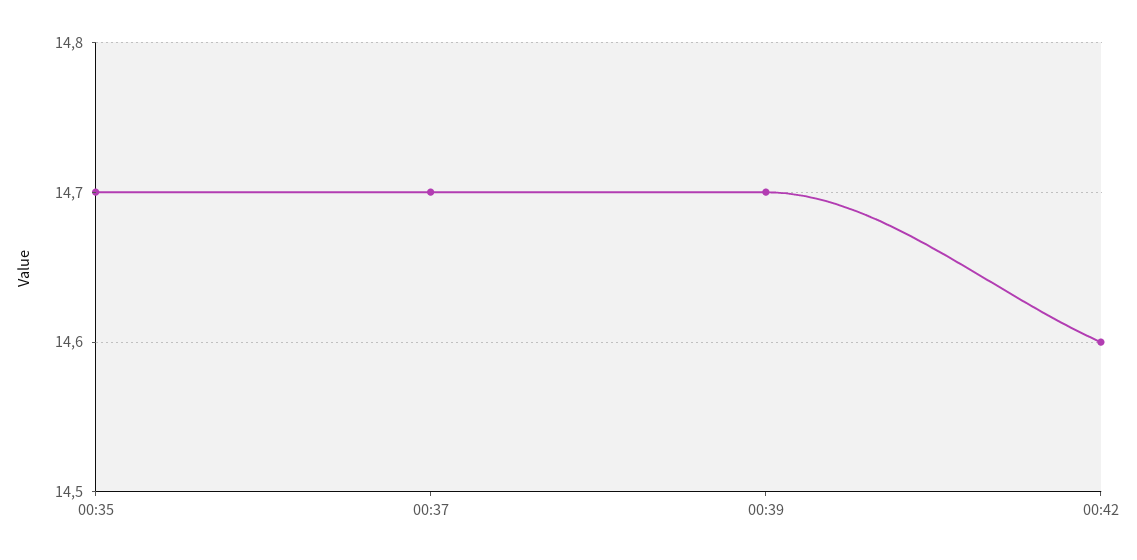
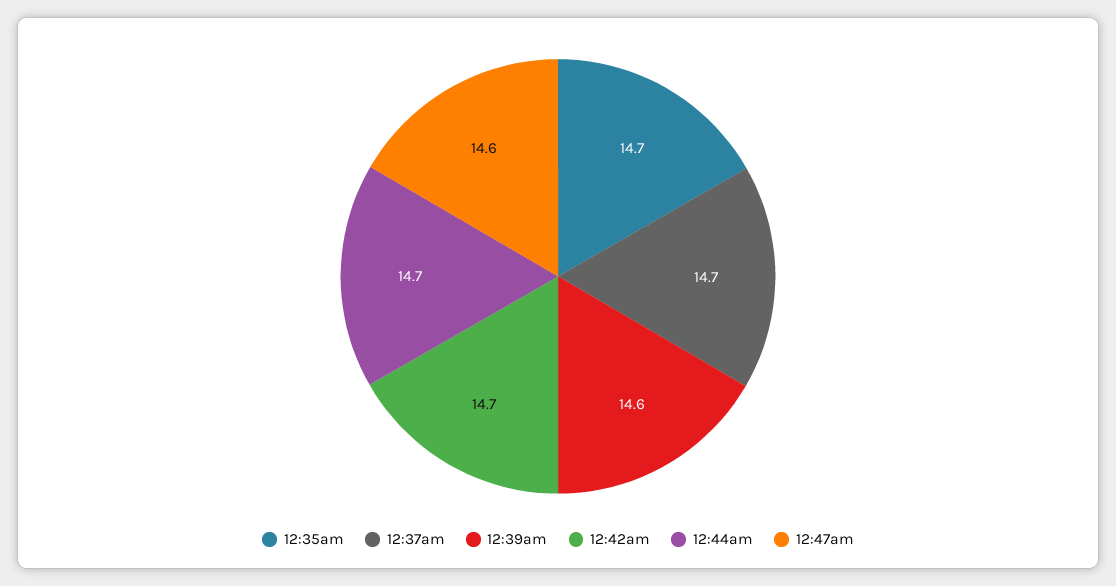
00:39: 14.7 -> 14.6
00:42: 14.6 -> 14.7
12:44am: none -> 14.7
12:47am: none -> 14.6

